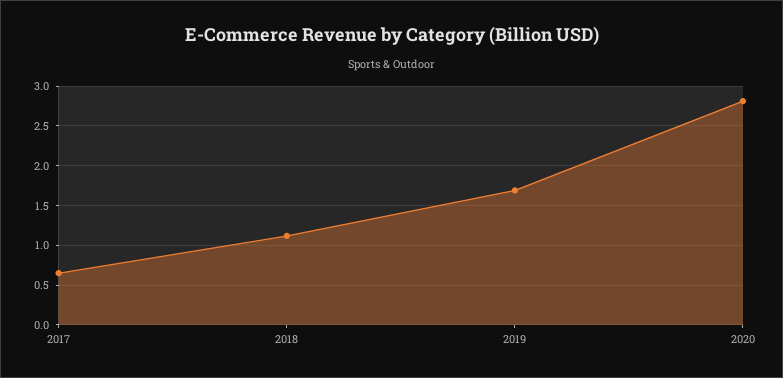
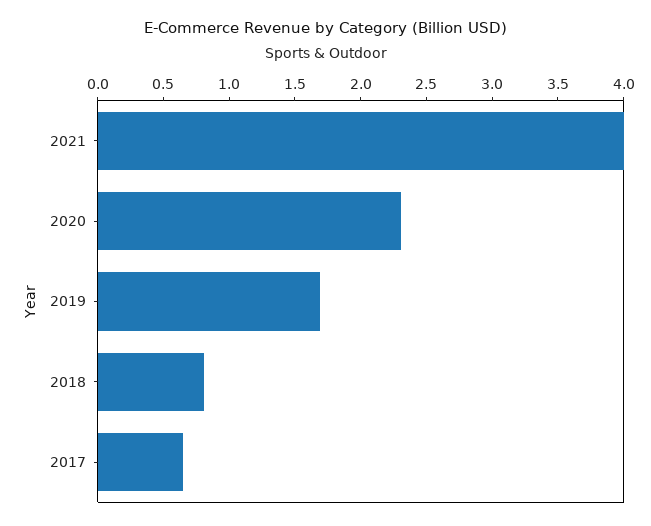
2018: 1.1 -> 0.8
2020: 2.8 -> 2.3
2021: none -> 4

